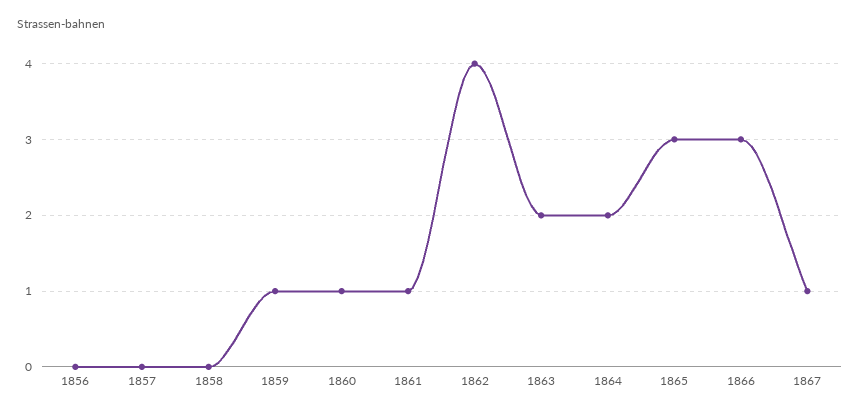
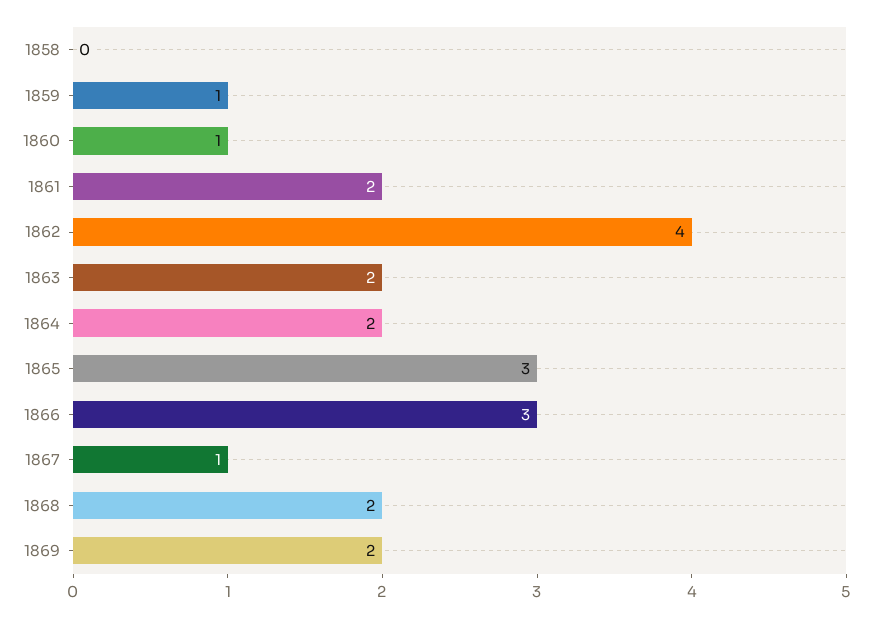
1856: 0 -> none
1857: 0 -> none
1861: 1 -> 2
1868: none -> 2
1869: none -> 2

